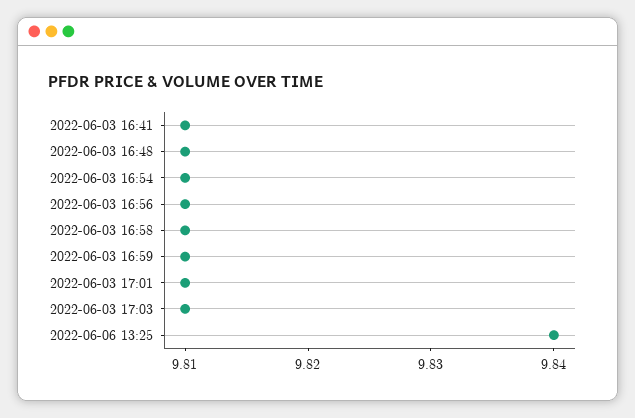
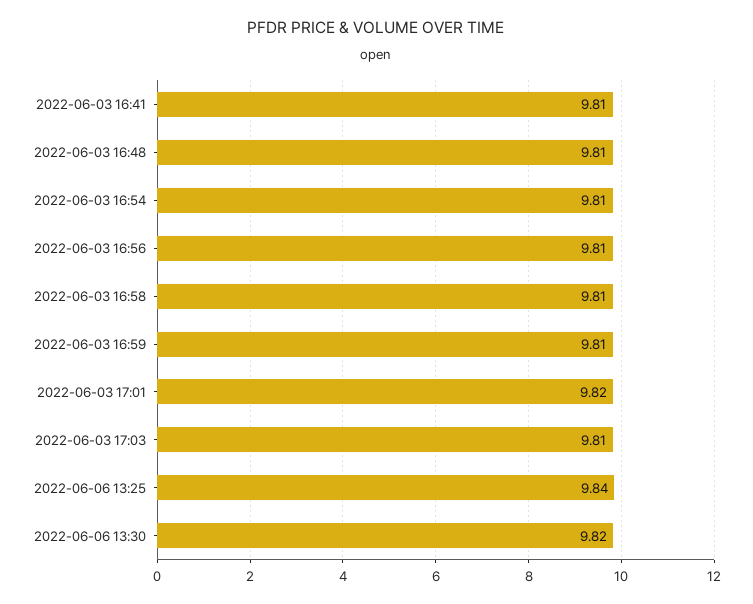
2022-06-03 17:01: 9.81 -> 9.82
2022-06-06 13:30: none -> 9.82

